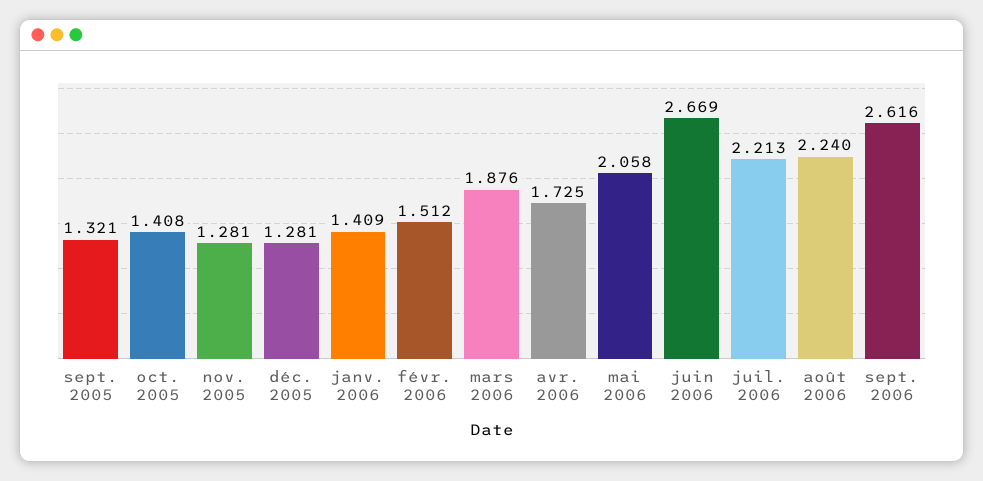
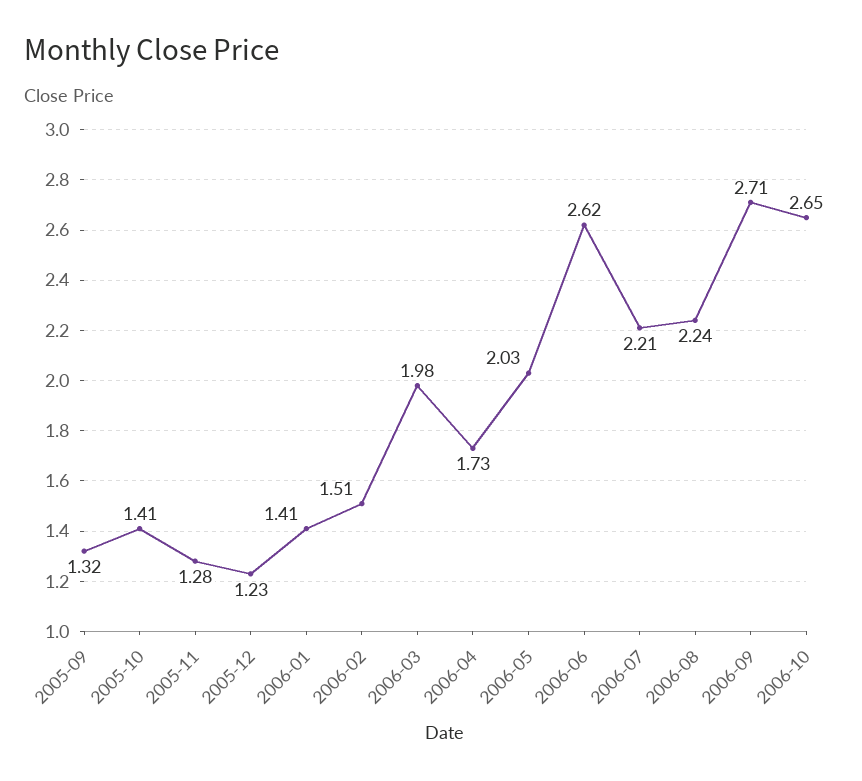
déc. 2005: 1.281 -> 1.23
mars 2006: 1.876 -> 1.98
mai 2006: 2.058 -> 2.03
juin 2006: 2.669 -> 2.62
sept. 2006: 2.616 -> 2.71
2006-10: none -> 2.65

